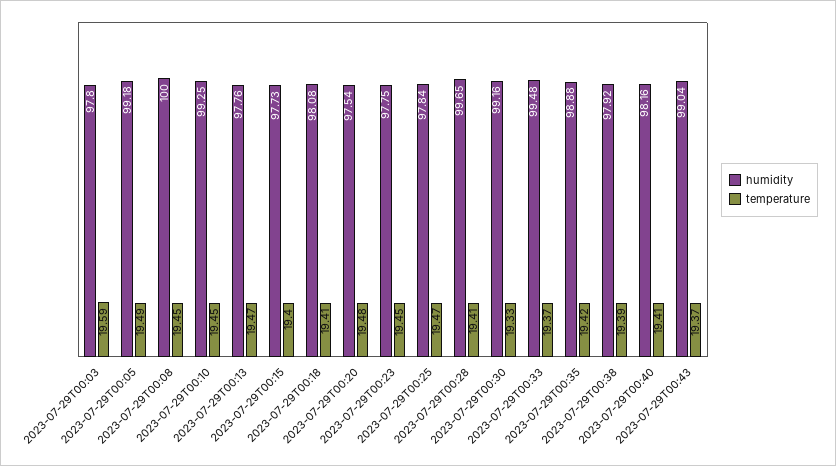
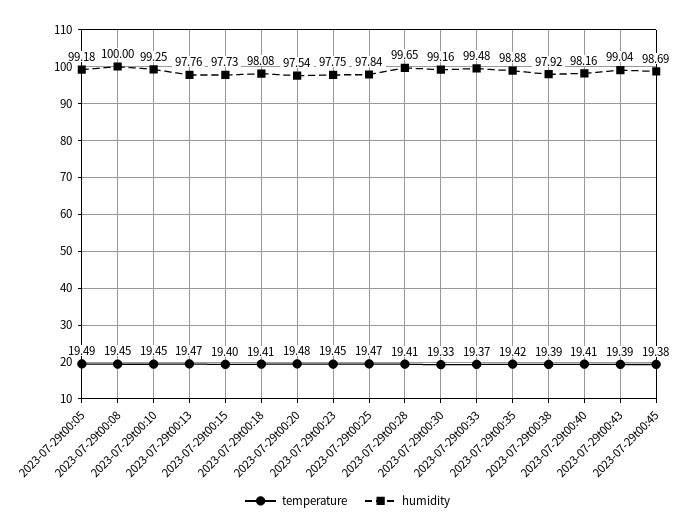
humidity, 2023-07-29T00:03: 97.8 -> none
temperature, 2023-07-29T00:03: 19.59 -> none
temperature, 2023-07-29T00:43: 19.37 -> 19.39
temperature, 2023-07-29t00:45: none -> 19.38
humidity, 2023-07-29t00:45: none -> 98.69

